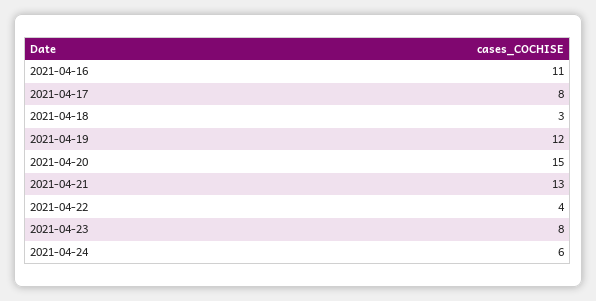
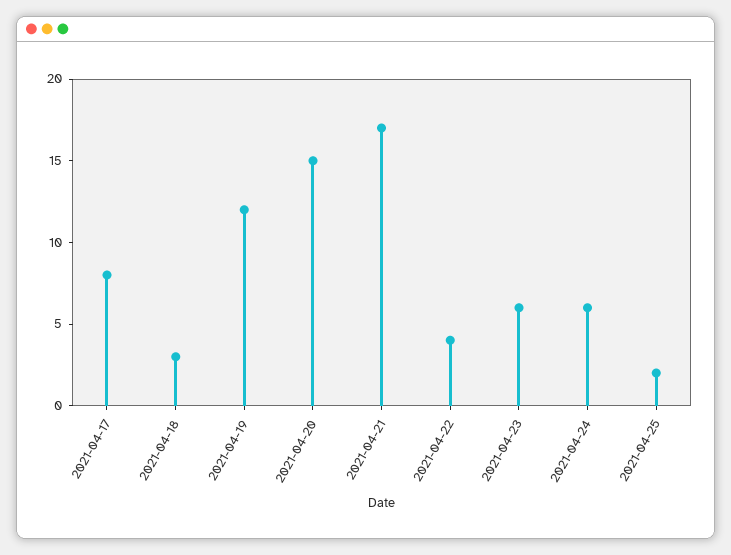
2021-04-16: 11 -> none
2021-04-21: 13 -> 17
2021-04-23: 8 -> 6
2021-04-25: none -> 2

